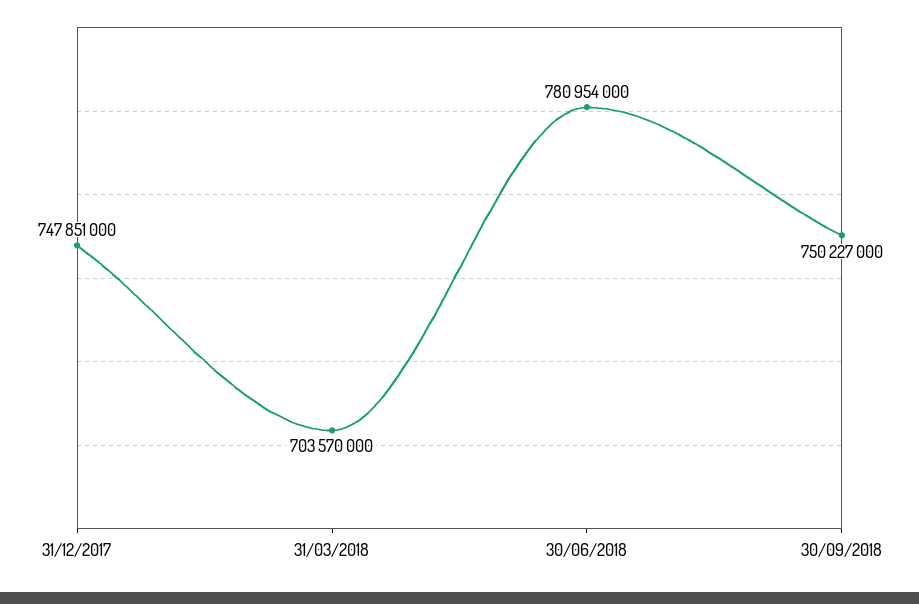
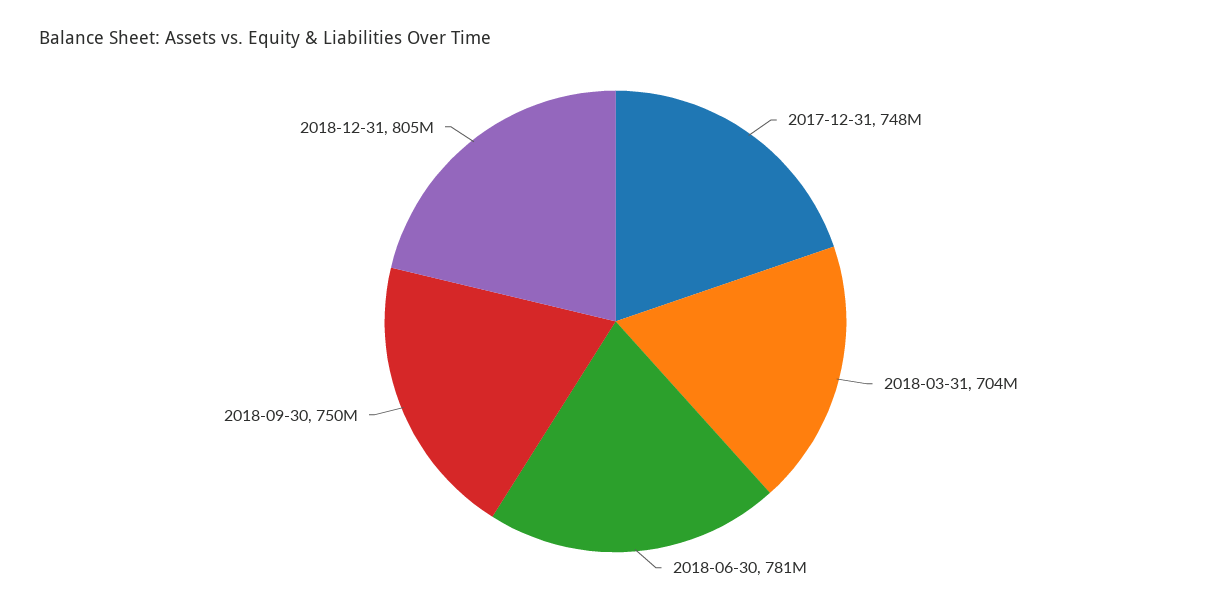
2018-12-31: none -> 805000000

